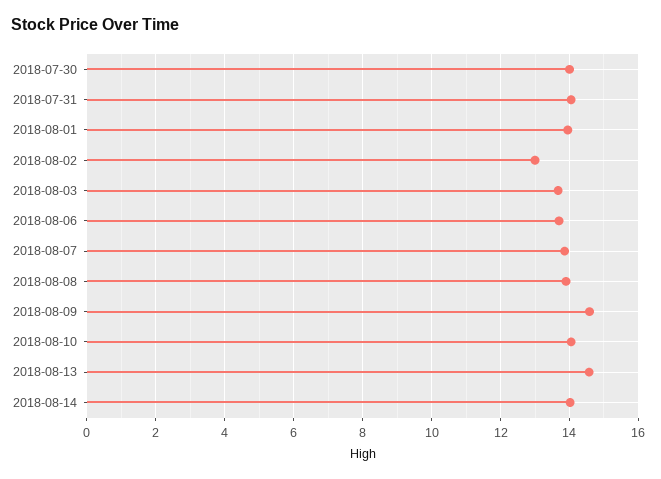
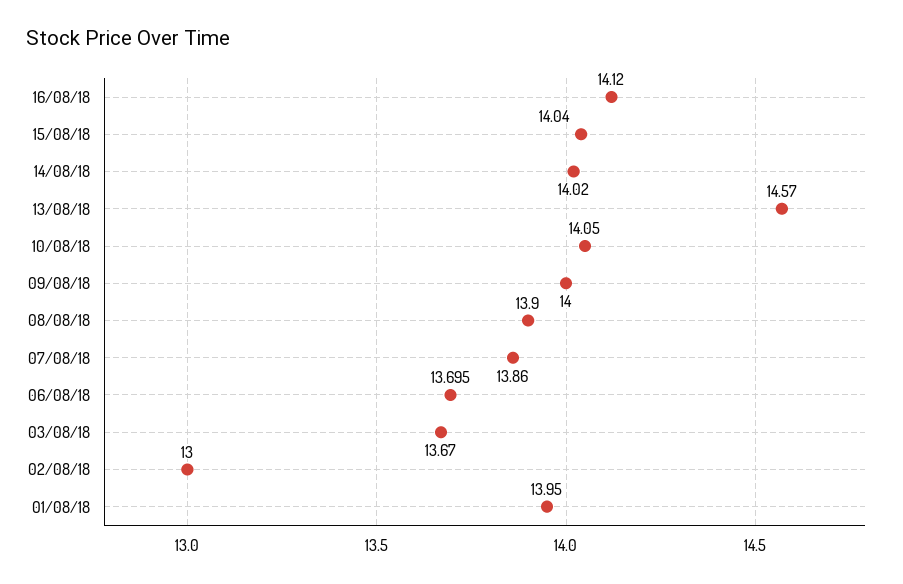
2018-07-30: 14 -> none
2018-07-31: 14 -> none
2018-08-09: 14.6 -> 14
16/08/18: none -> 14.12
15/08/18: none -> 14.04

